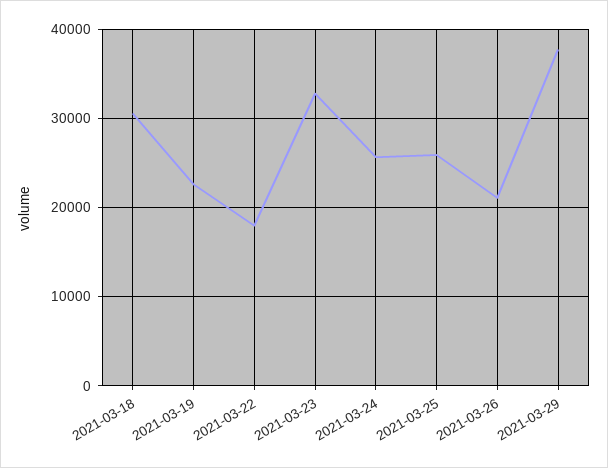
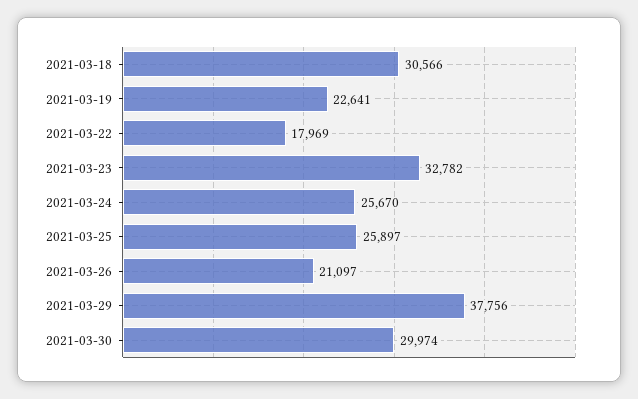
2021-03-30: none -> 29974

